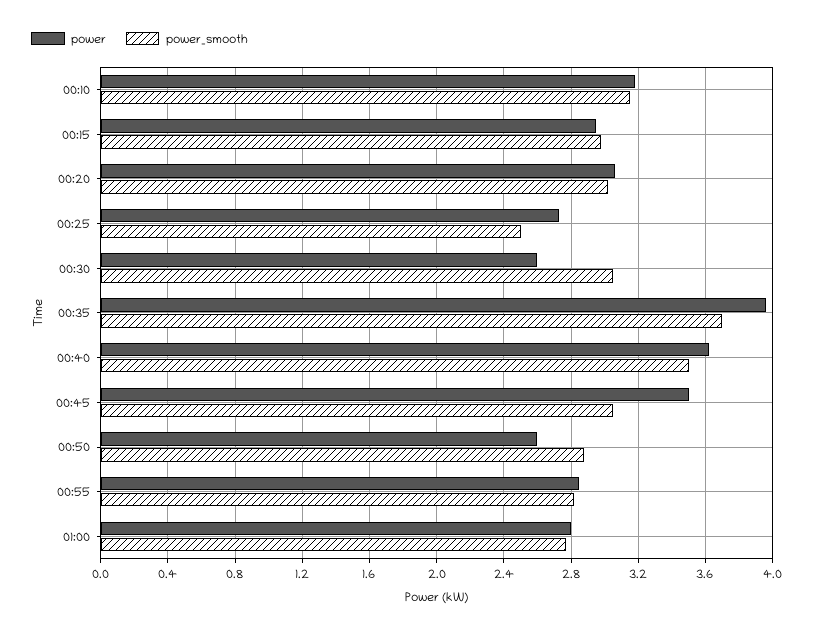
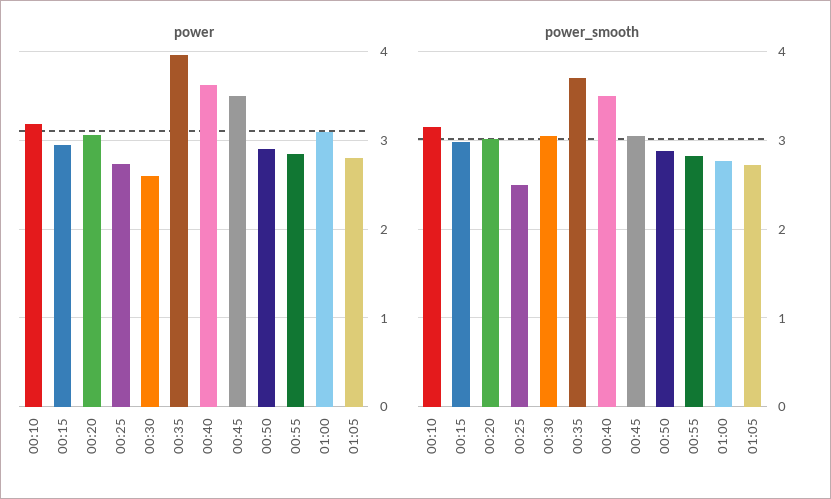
power, 00:50: 2.6 -> 2.9
power, 01:00: 2.8 -> 3.1
power, 01:05: none -> 2.8
power_smooth, 01:05: none -> 2.7

